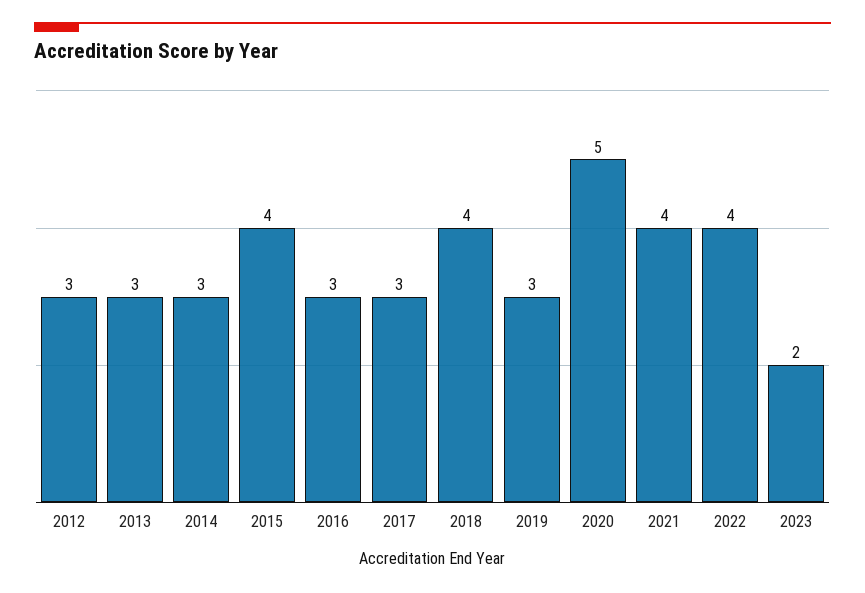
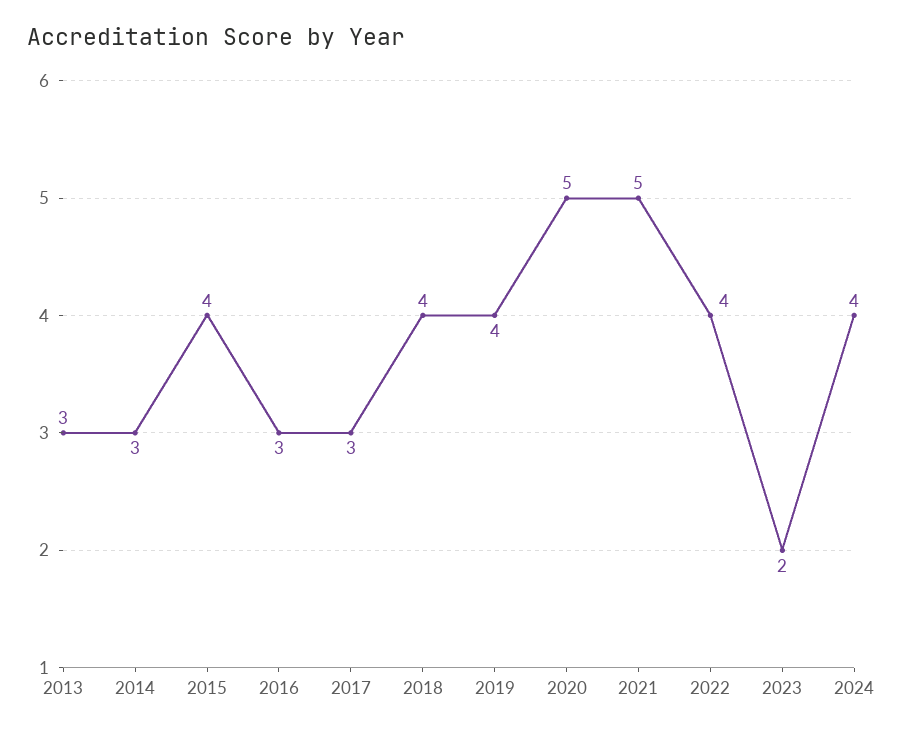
2012: 3 -> none
2019: 3 -> 4
2021: 4 -> 5
2024: none -> 4

